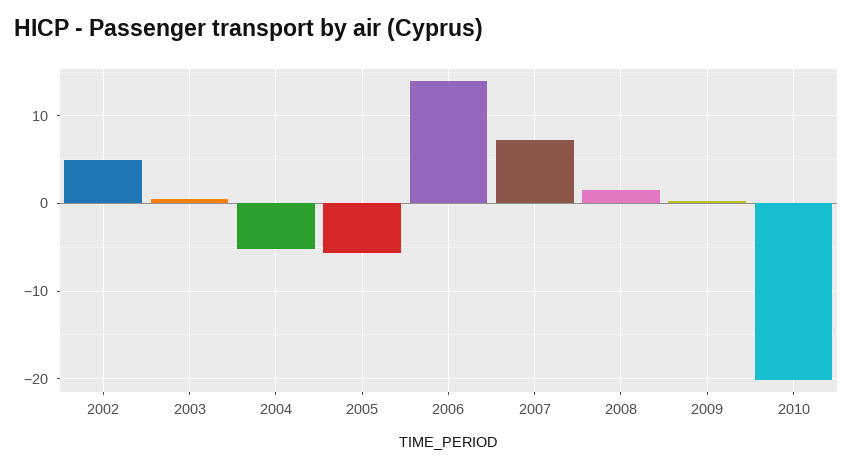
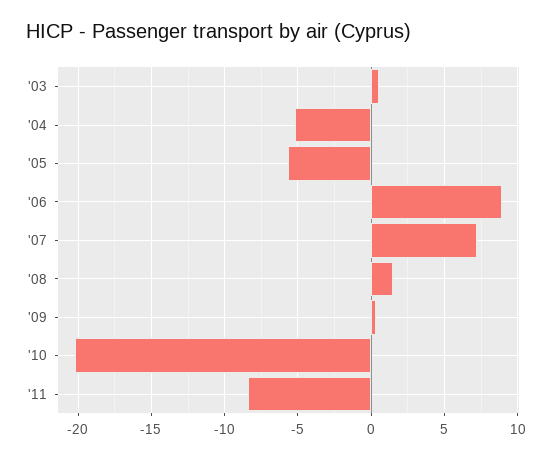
2002: 5 -> none
2006: 14 -> 9
'11: none -> -8.5

